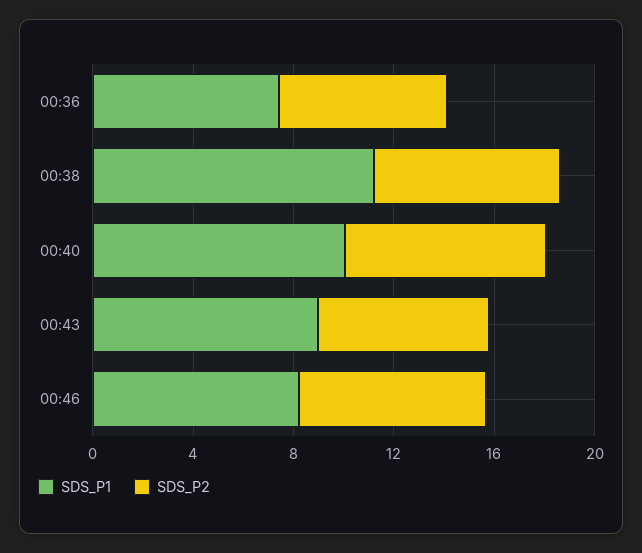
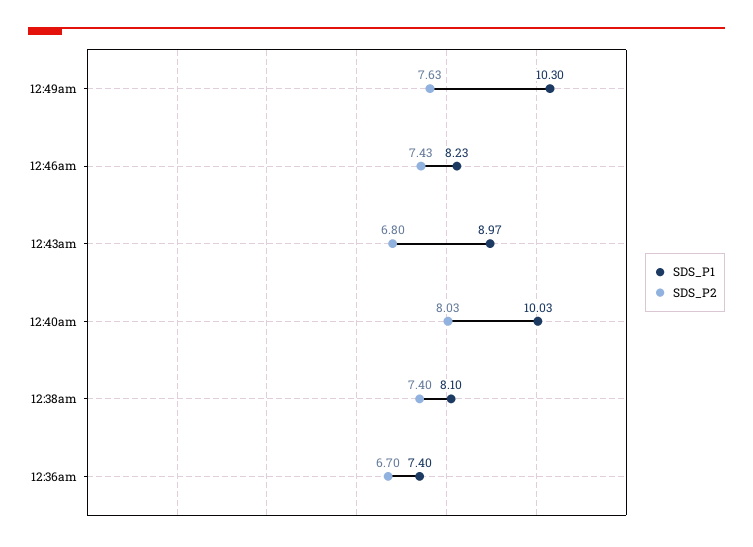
SDS_P1, 00:38: 11 -> 8.1
SDS_P1, 12:49am: none -> 10.3
SDS_P2, 12:49am: none -> 7.63

